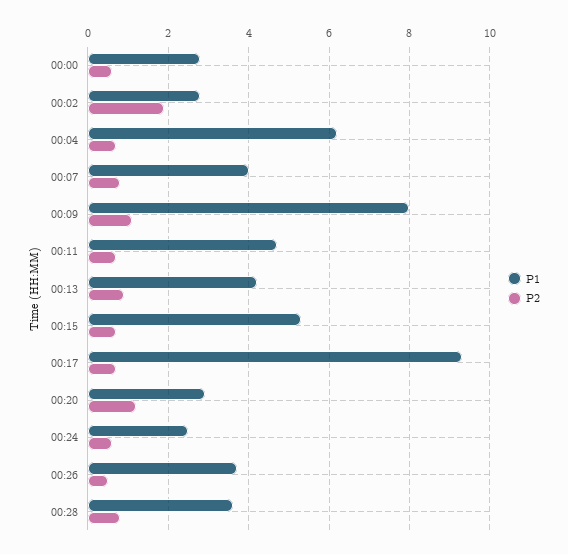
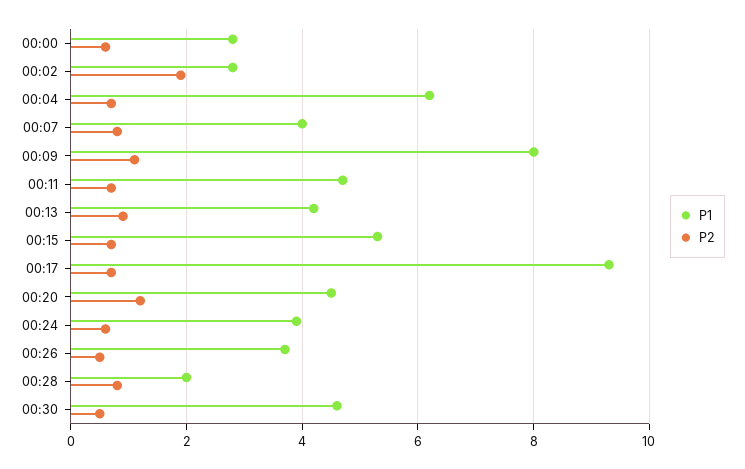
P1, 00:20: 3 -> 4.5
P1, 00:24: 2.5 -> 4
P1, 00:28: 3.5 -> 2
P1, 00:30: none -> 4.5
P2, 00:30: none -> 0.5

